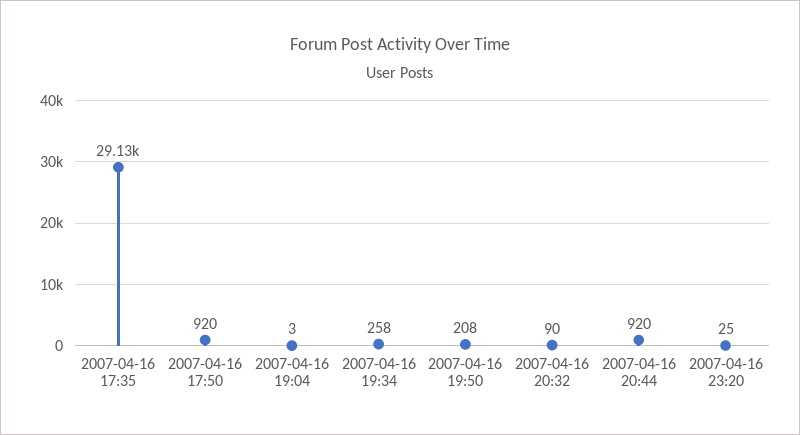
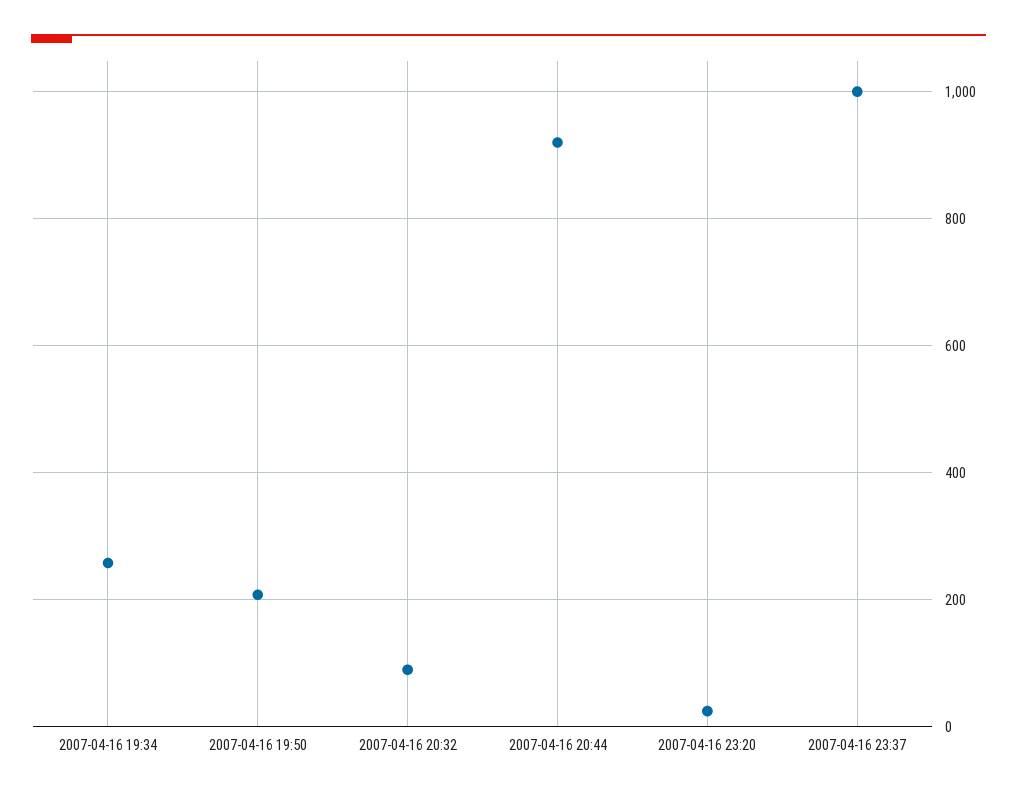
2007-04-16 17:35: 29130 -> none
2007-04-16 17:50: 920 -> none
2007-04-16 19:04: 3 -> none
2007-04-16 23:37: none -> 1000

